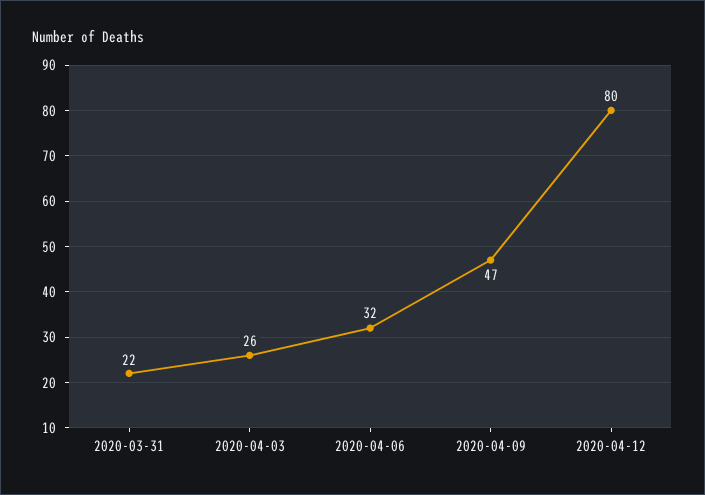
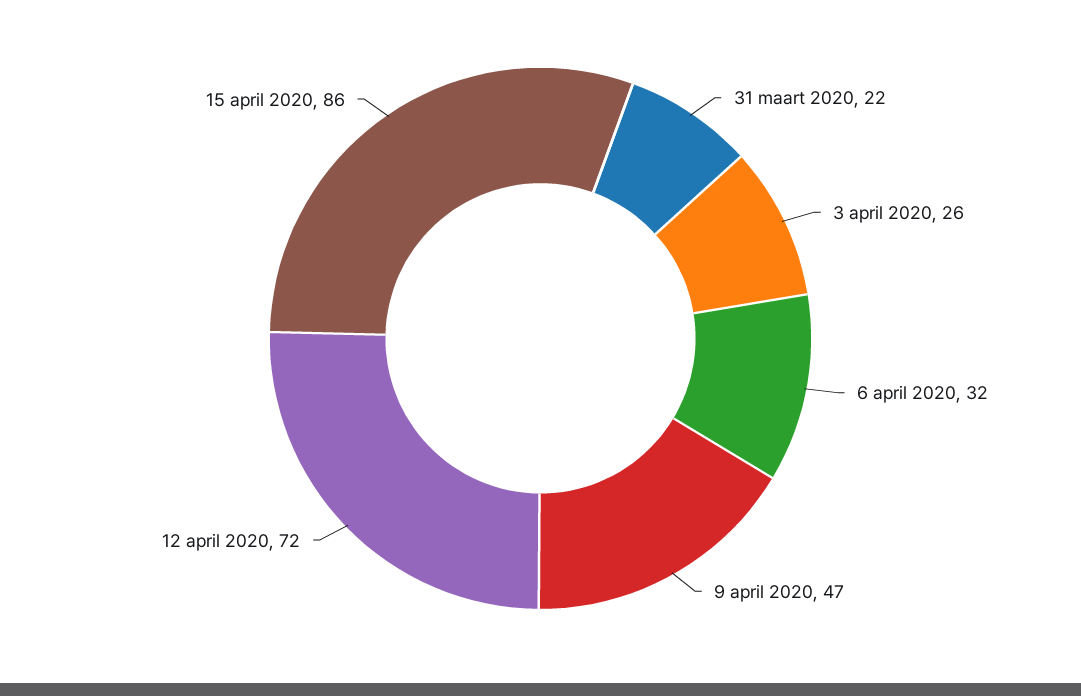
2020-04-12: 80 -> 72
15 april 2020: none -> 86

